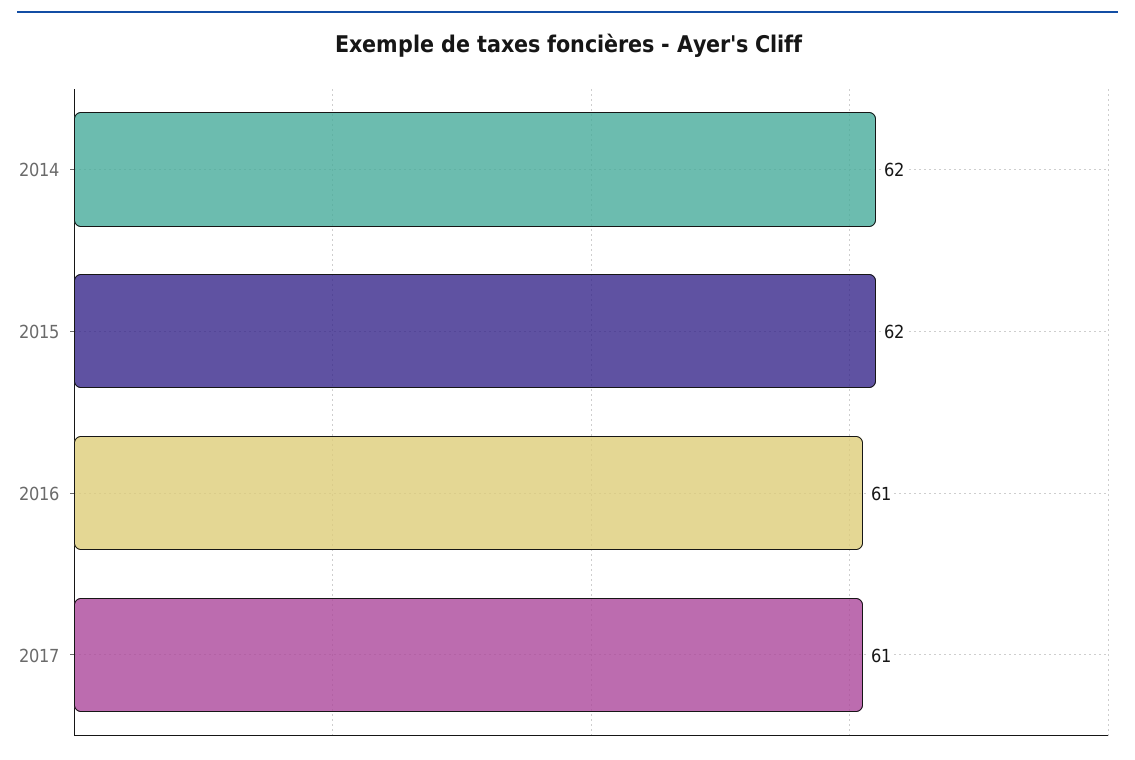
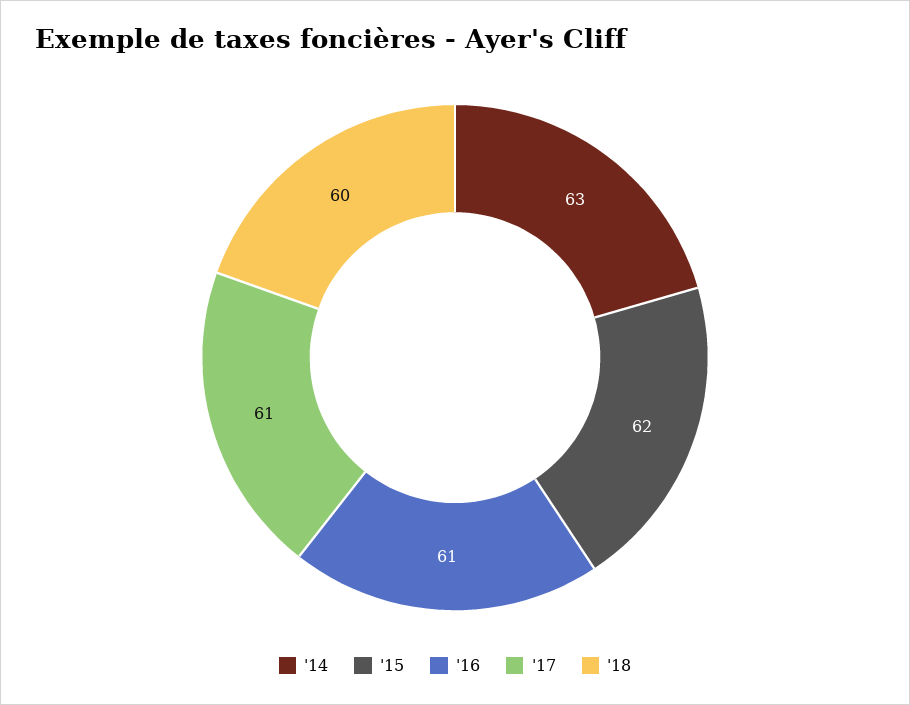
2014: 62 -> 63
'18: none -> 60

